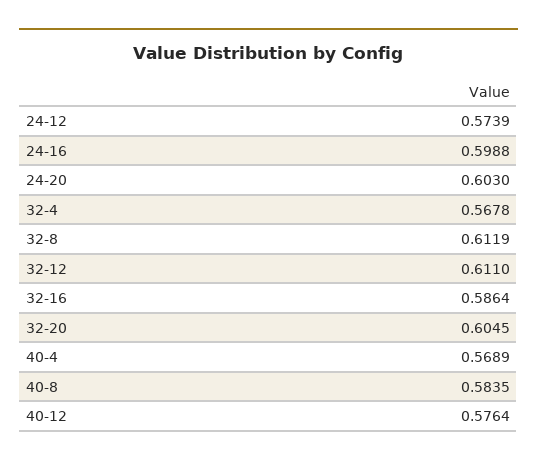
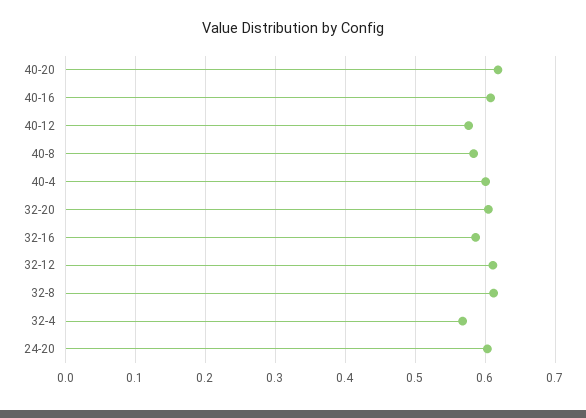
24-12: 0.5739 -> none
24-16: 0.5988 -> none
40-4: 0.5689 -> 0.6
40-20: none -> 0.62
40-16: none -> 0.61

